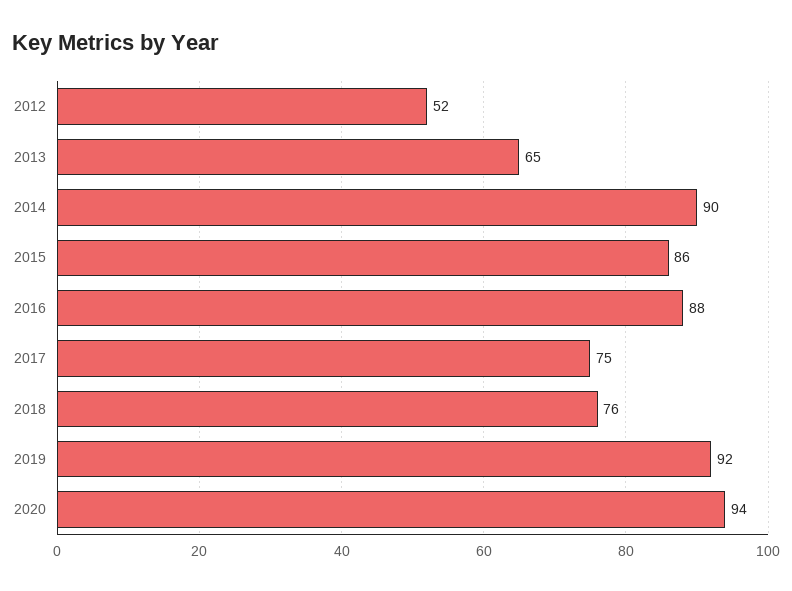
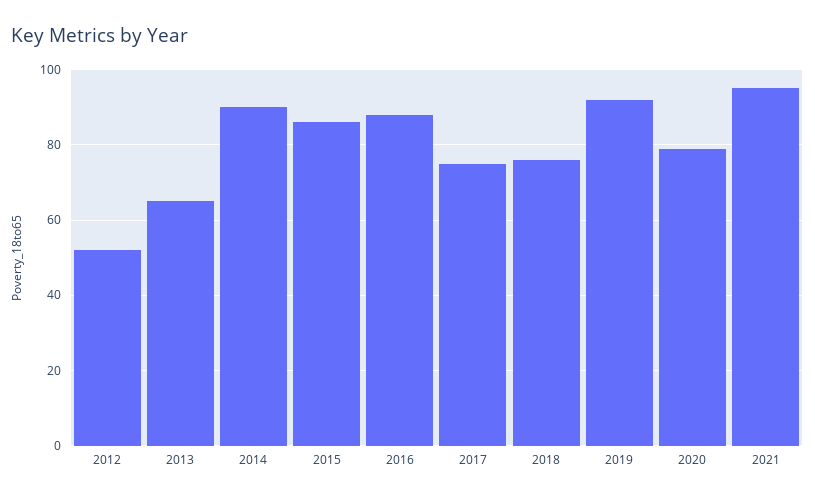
2020: 94 -> 80
2021: none -> 95

